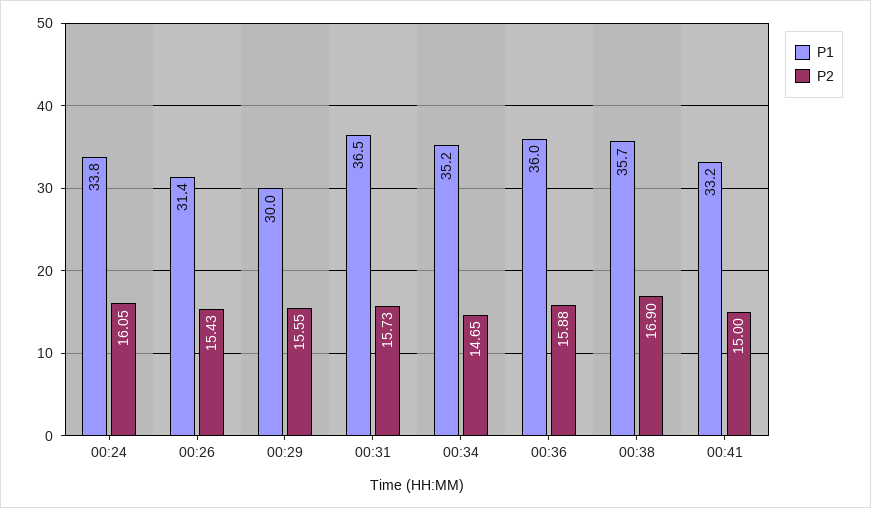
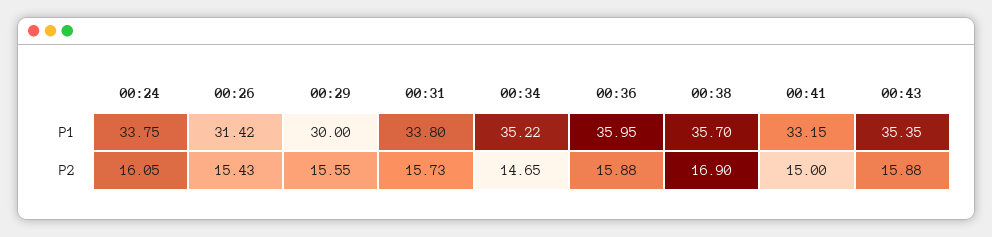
P1, 00:31: 36.5 -> 33.8
P1, 00:43: none -> 35.35
P2, 00:43: none -> 15.88

